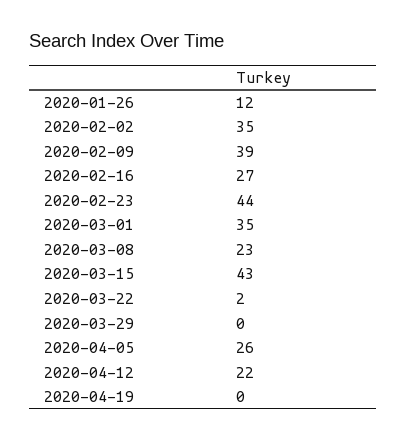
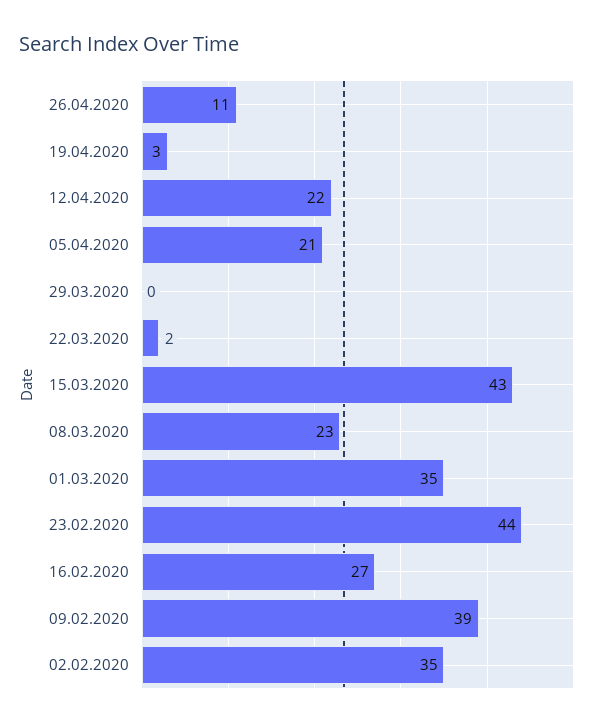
2020-01-26: 12 -> none
2020-04-05: 26 -> 21
2020-04-19: 0 -> 3
26.04.2020: none -> 11

